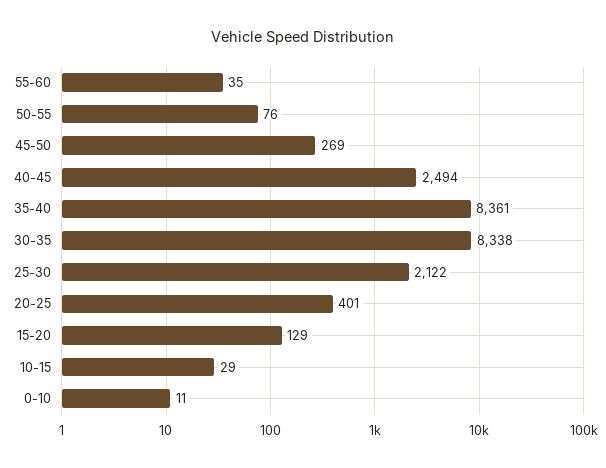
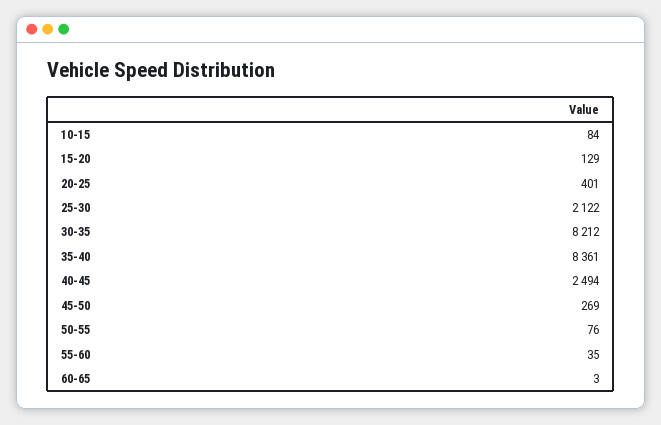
30-35: 8338 -> 8212
10-15: 29 -> 84
0-10: 11 -> none
60-65: none -> 3

